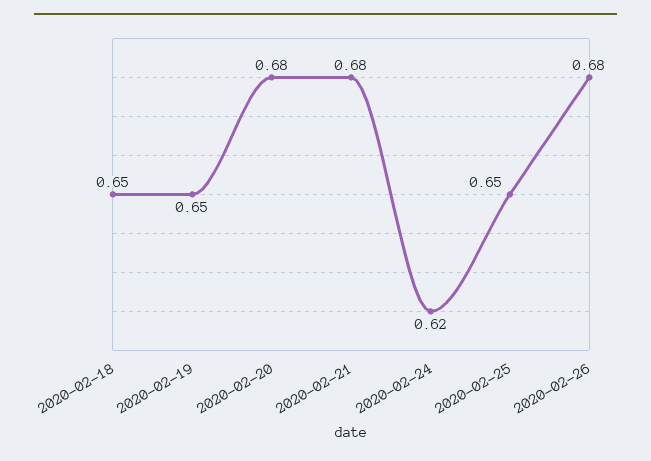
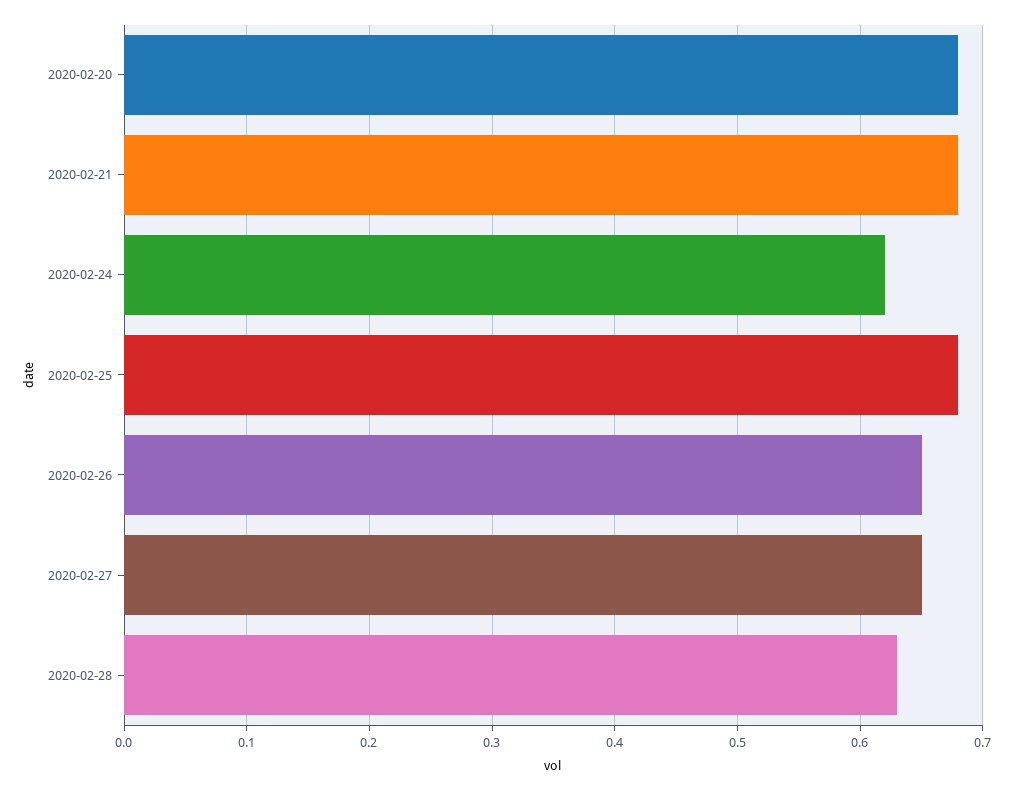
2020-02-18: 0.65 -> none
2020-02-19: 0.65 -> none
2020-02-25: 0.65 -> 0.68
2020-02-26: 0.68 -> 0.65
2020-02-27: none -> 0.65
2020-02-28: none -> 0.63

